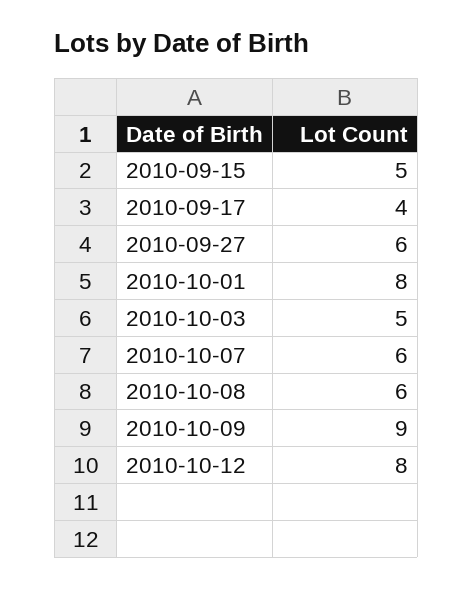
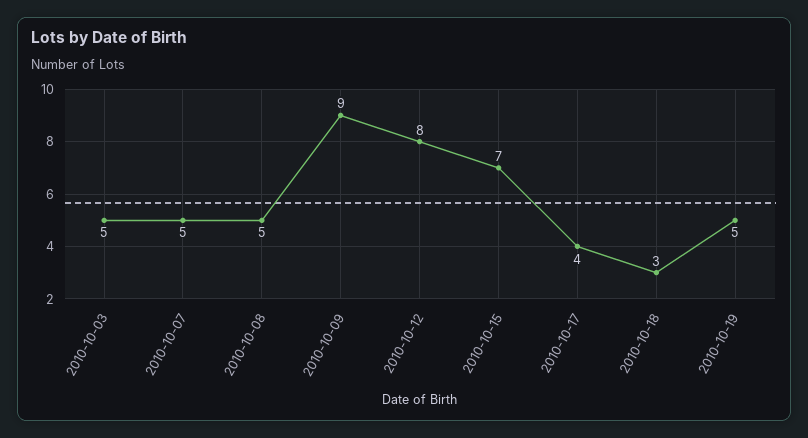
2010-09-15: 5 -> none
2010-09-17: 4 -> none
2010-09-27: 6 -> none
2010-10-01: 8 -> none
2010-10-07: 6 -> 5
2010-10-08: 6 -> 5
2010-10-15: none -> 7
2010-10-17: none -> 4
2010-10-18: none -> 3
2010-10-19: none -> 5

